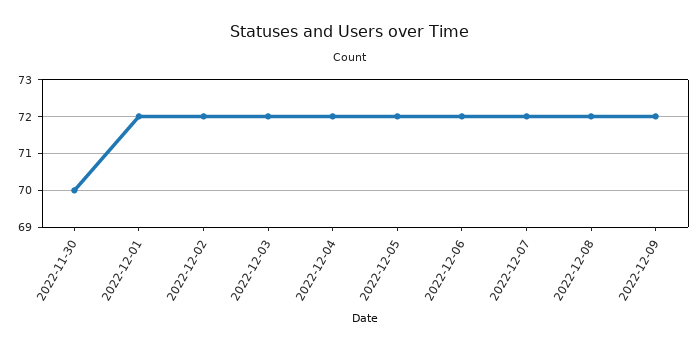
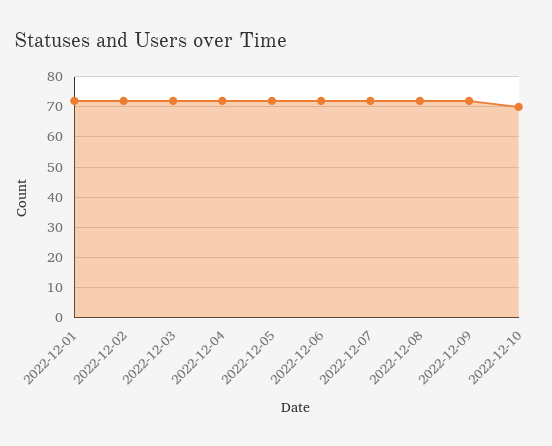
2022-11-30: 70 -> none
2022-12-10: none -> 70

